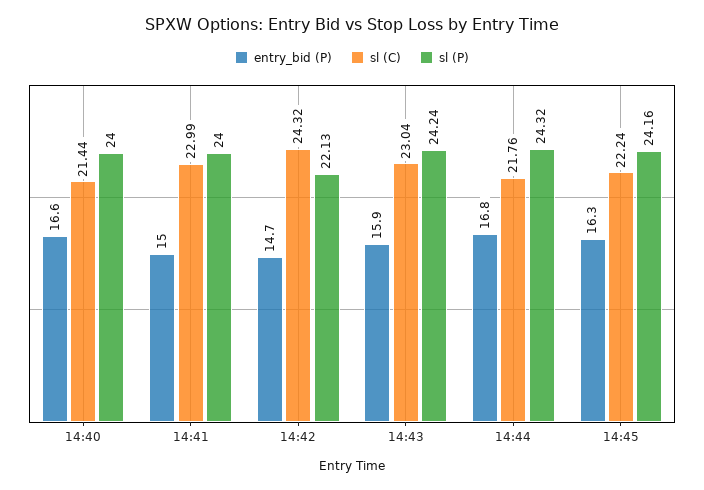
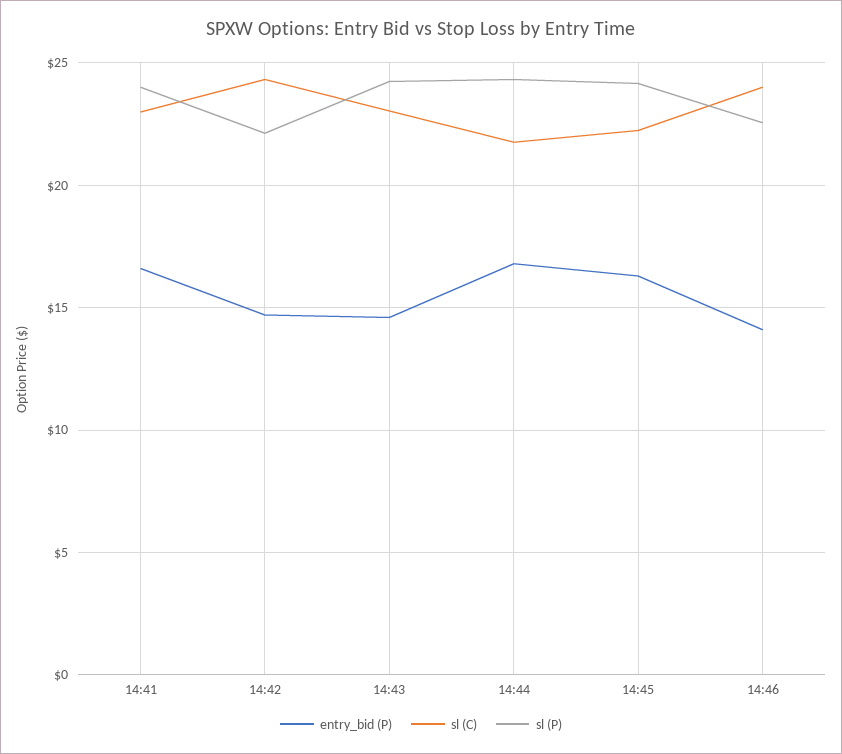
entry_bid (P), 14:40: 16.6 -> none
sl (C), 14:40: 21.44 -> none
sl (P), 14:40: 24 -> none
entry_bid (P), 14:41: 15 -> 16.5
entry_bid (P), 14:43: 15.9 -> 14.5
entry_bid (P), 14:46: none -> 14
sl (C), 14:46: none -> 24
sl (P), 14:46: none -> 22.5

